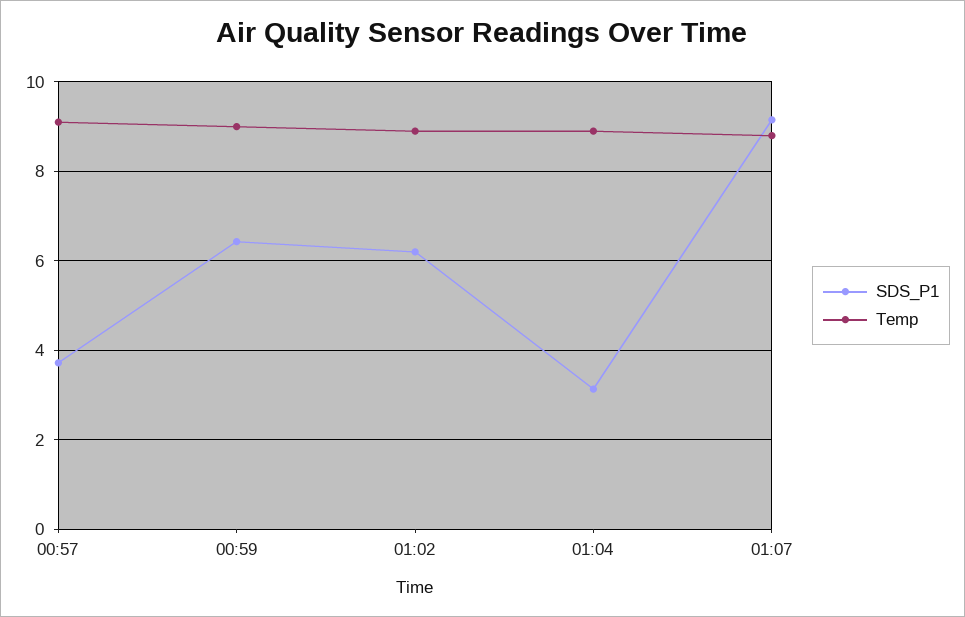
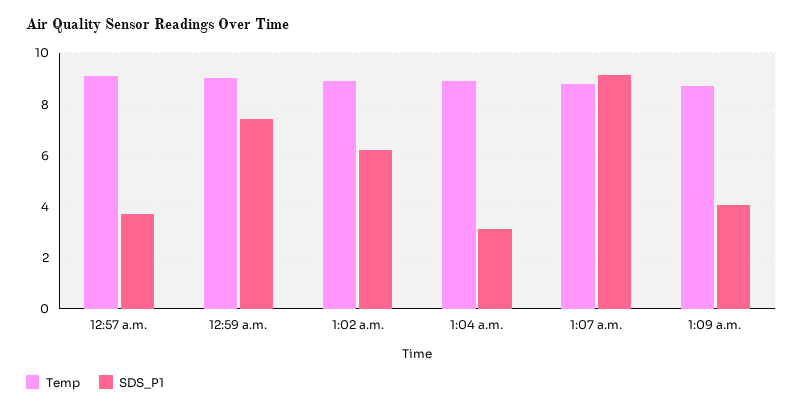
SDS_P1, 00:59: 6.4 -> 7.5
Temp, 1:09 a.m.: none -> 8.75
SDS_P1, 1:09 a.m.: none -> 4

